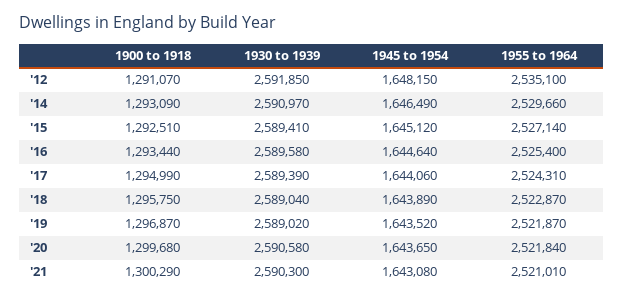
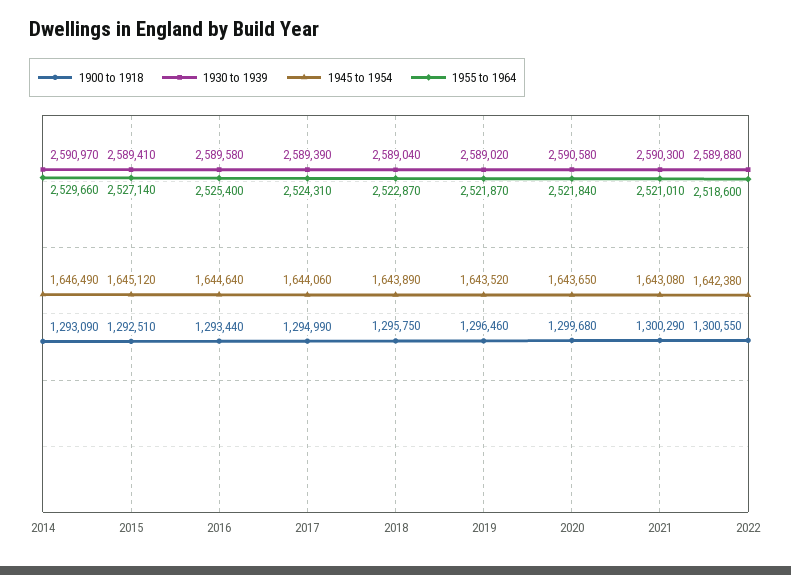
1900 to 1918, '12: 1291070 -> none
1930 to 1939, '12: 2591850 -> none
1945 to 1954, '12: 1648150 -> none
1955 to 1964, '12: 2535100 -> none
1900 to 1918, '19: 1296870 -> 1296460
1900 to 1918, 2022: none -> 1300550
1930 to 1939, 2022: none -> 2589880
1945 to 1954, 2022: none -> 1642380
1955 to 1964, 2022: none -> 2518600

